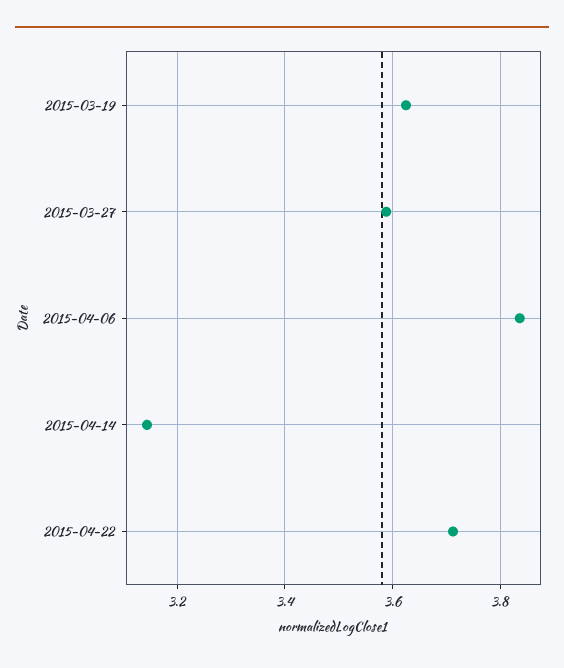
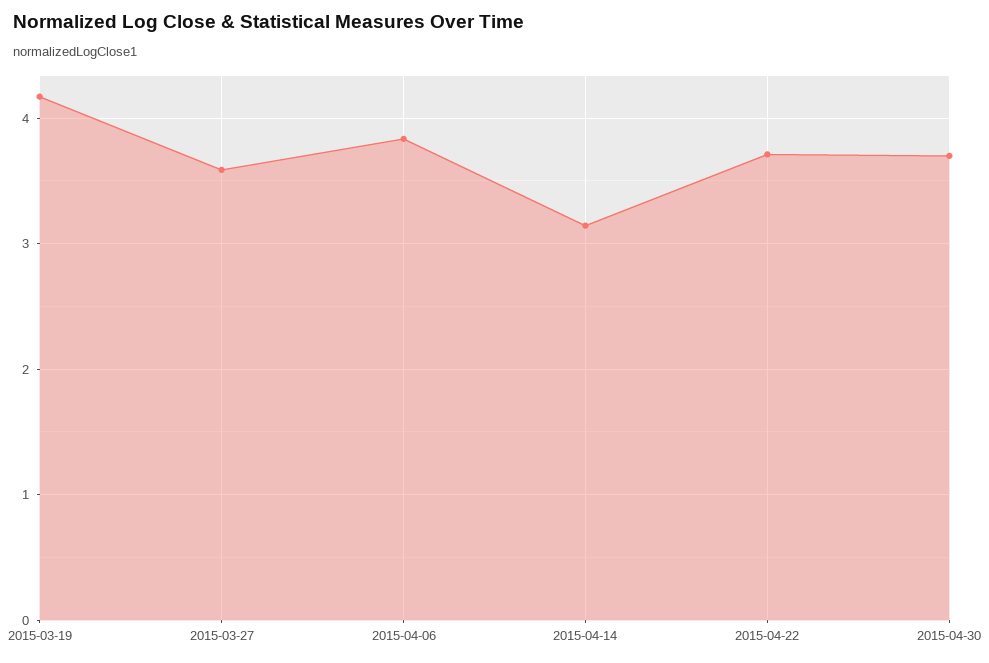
2015-03-19: 3.62 -> 4.2
2015-04-30: none -> 3.7

